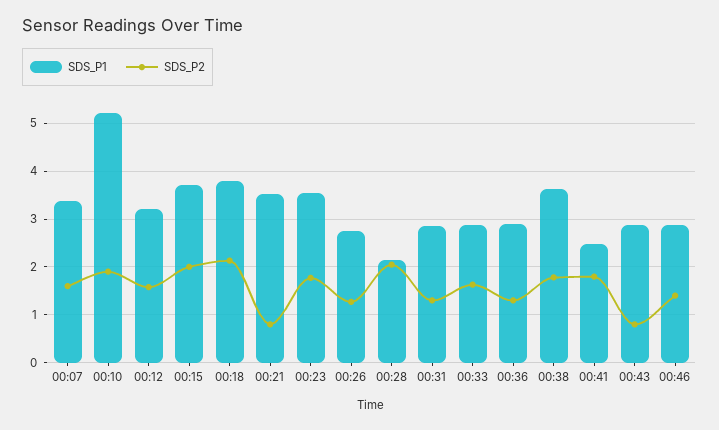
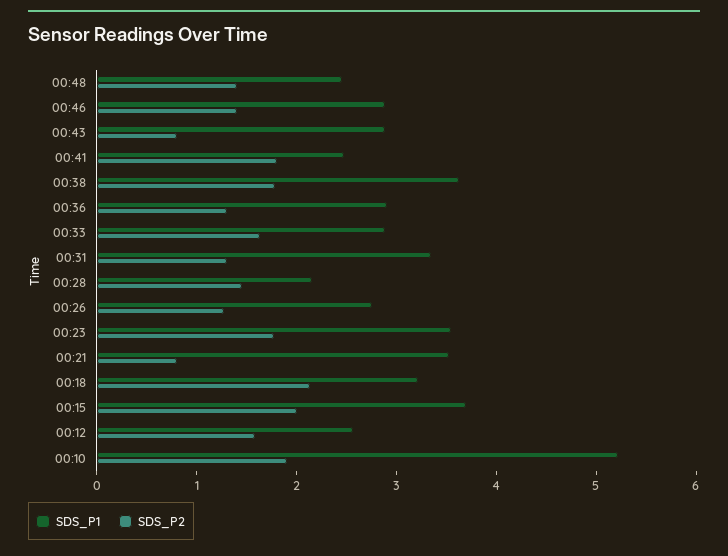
SDS_P1, 00:07: 3.4 -> none
SDS_P2, 00:07: 1.6 -> none
SDS_P1, 00:12: 3.2 -> 2.6
SDS_P1, 00:18: 3.8 -> 3.2
SDS_P2, 00:28: 2 -> 1.4
SDS_P1, 00:31: 2.8 -> 3.4
SDS_P1, 00:48: none -> 2.4
SDS_P2, 00:48: none -> 1.4

